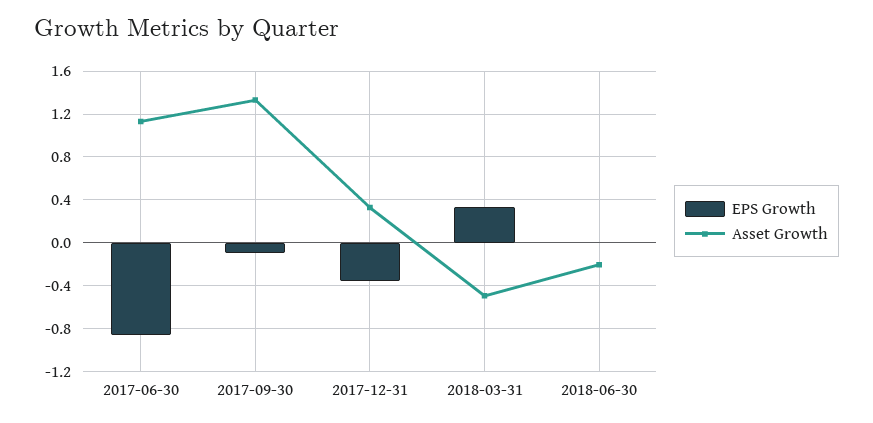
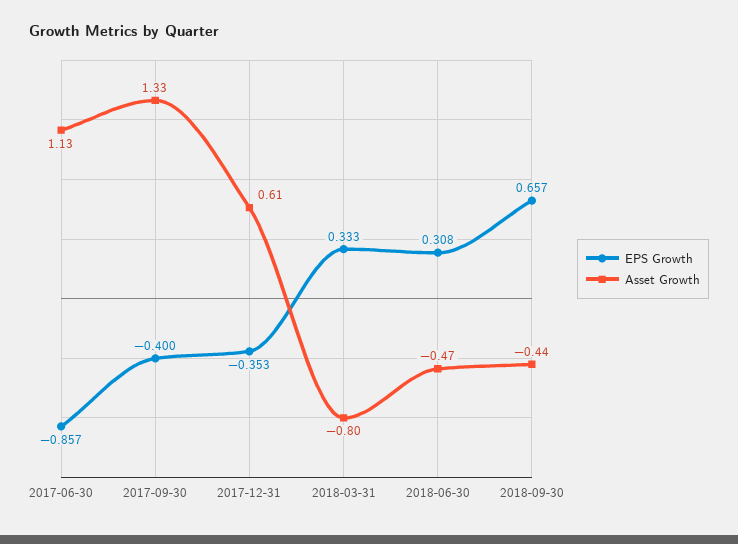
EPS Growth, 2017-09-30: -0.1 -> -0.4
Asset Growth, 2017-12-31: 0.3 -> 0.61
Asset Growth, 2018-03-31: -0.5 -> -0.8
EPS Growth, 2018-06-30: 0 -> 0.308
Asset Growth, 2018-06-30: -0.2 -> -0.47
EPS Growth, 2018-09-30: none -> 0.657
Asset Growth, 2018-09-30: none -> -0.44

